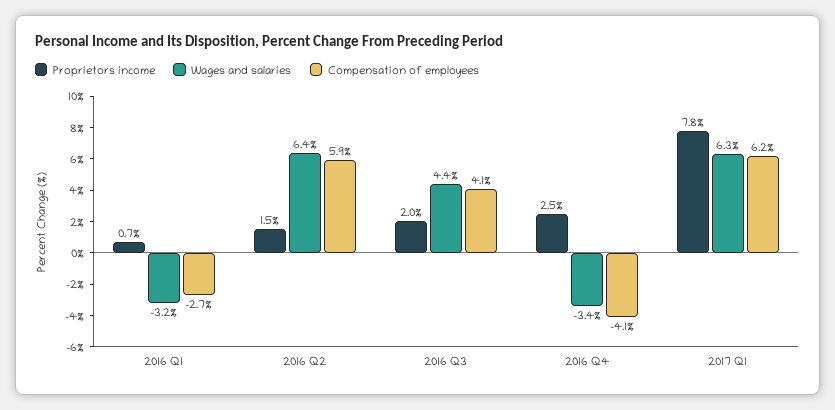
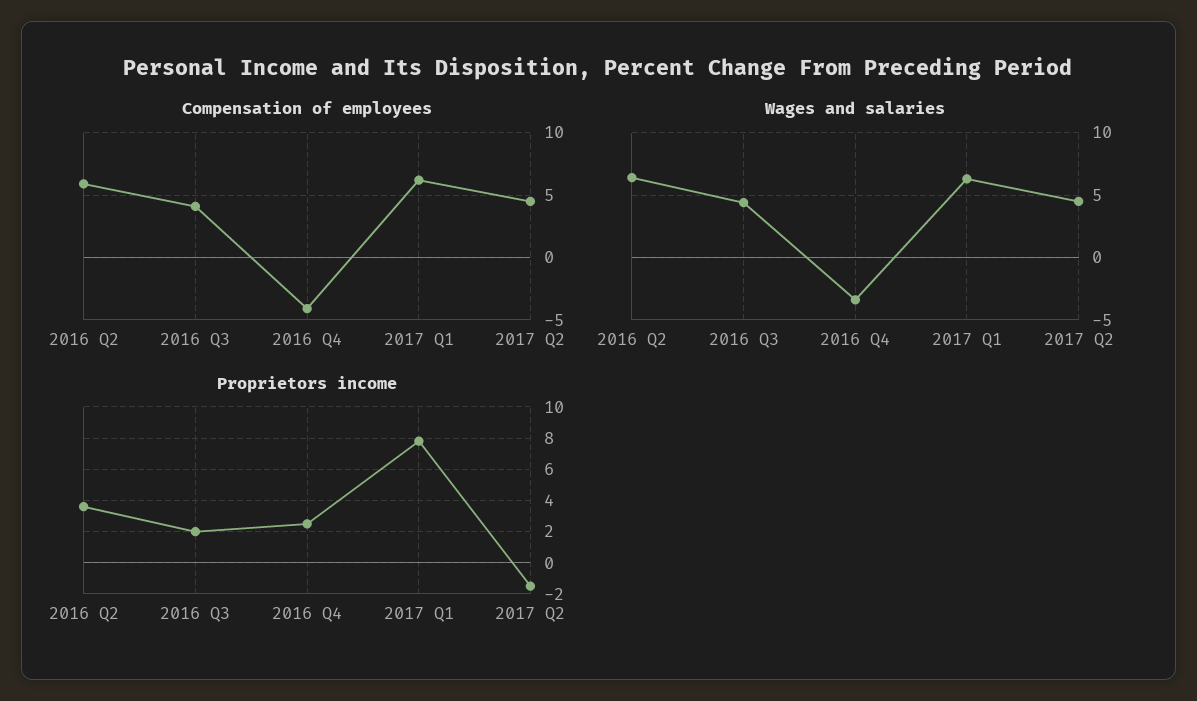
Proprietors income, 2016 Q1: 0.7 -> none
Wages and salaries, 2016 Q1: -3.2 -> none
Compensation of employees, 2016 Q1: -2.7 -> none
Proprietors income, 2016 Q2: 1.5 -> 3.5
Compensation of employees, 2017 Q2: none -> 4.5
Wages and salaries, 2017 Q2: none -> 4.5
Proprietors income, 2017 Q2: none -> -1.5

